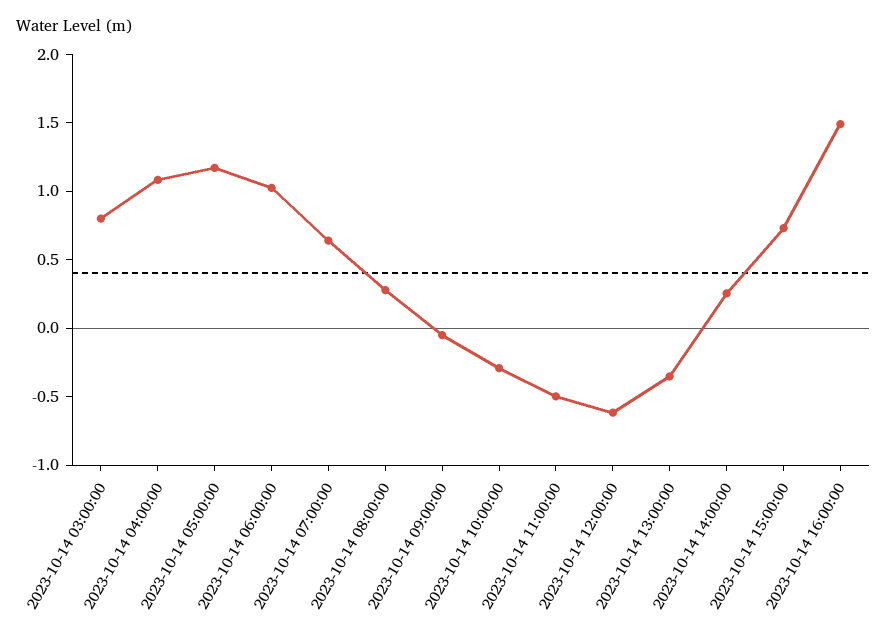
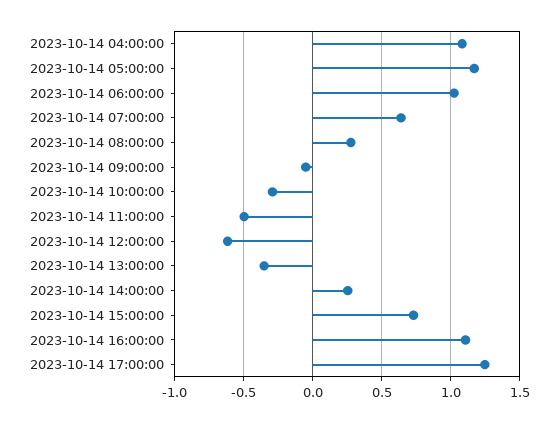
2023-10-14 03:00:00: 0.8 -> none
2023-10-14 16:00:00: 1.5 -> 1.1
2023-10-14 17:00:00: none -> 1.25

